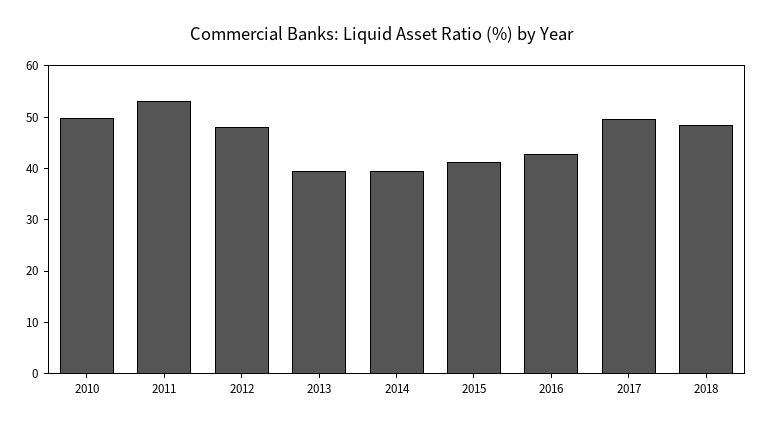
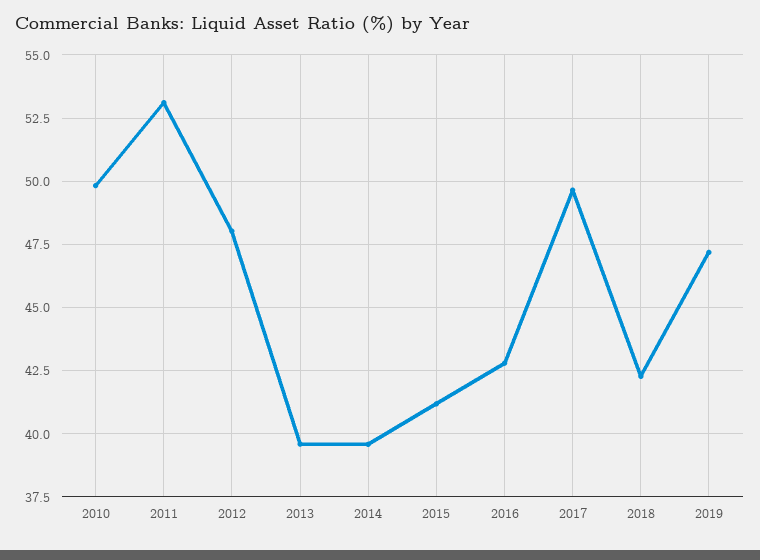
2018: 48 -> 42.25
2019: none -> 47.25

